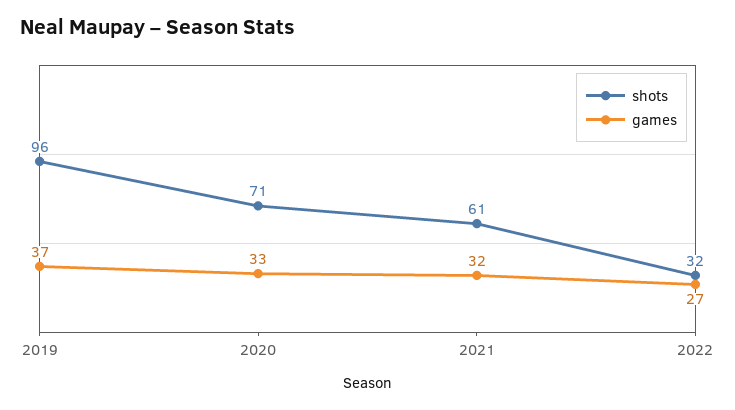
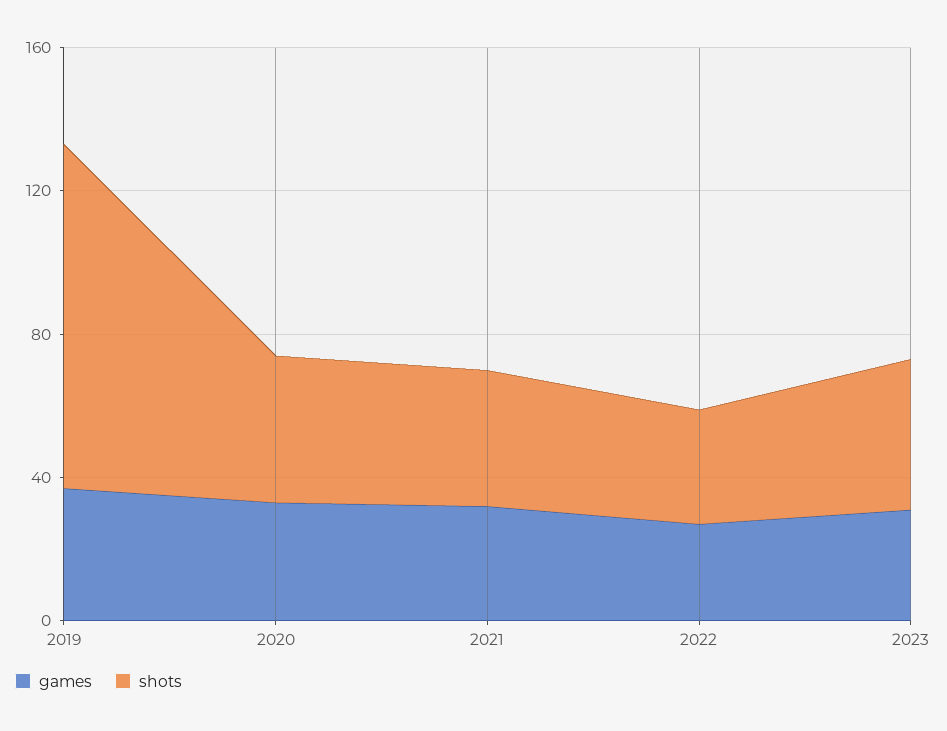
shots, 2020: 71 -> 40
shots, 2021: 61 -> 40
games, 2023: none -> 30
shots, 2023: none -> 40

